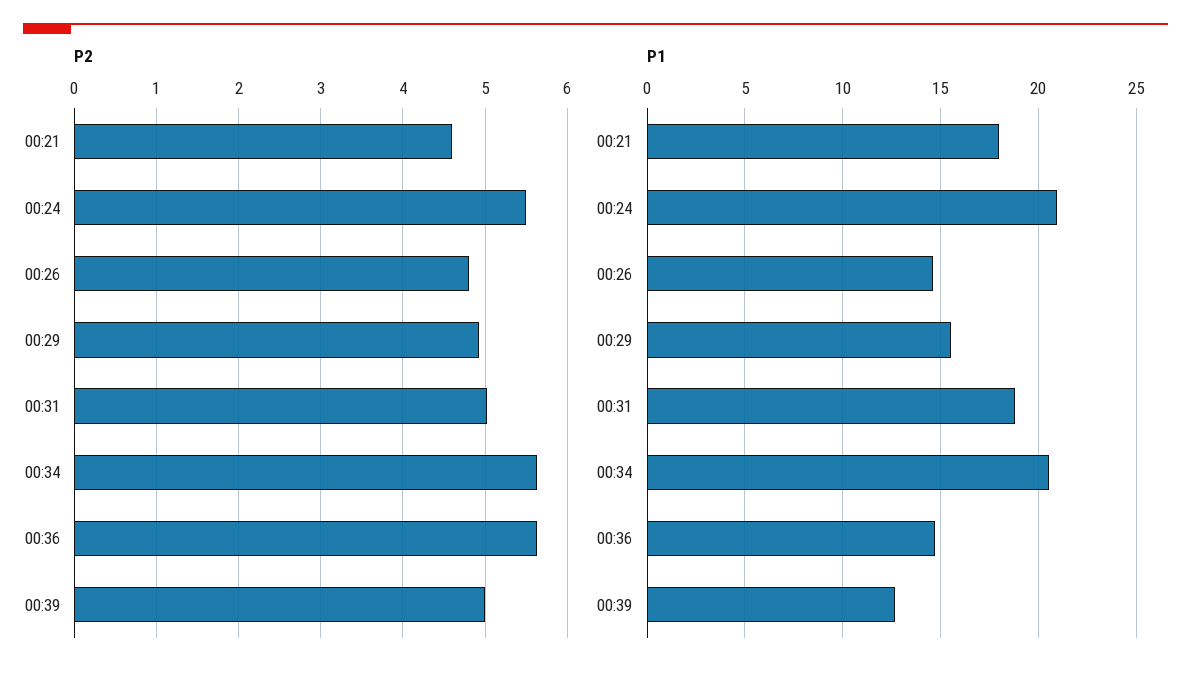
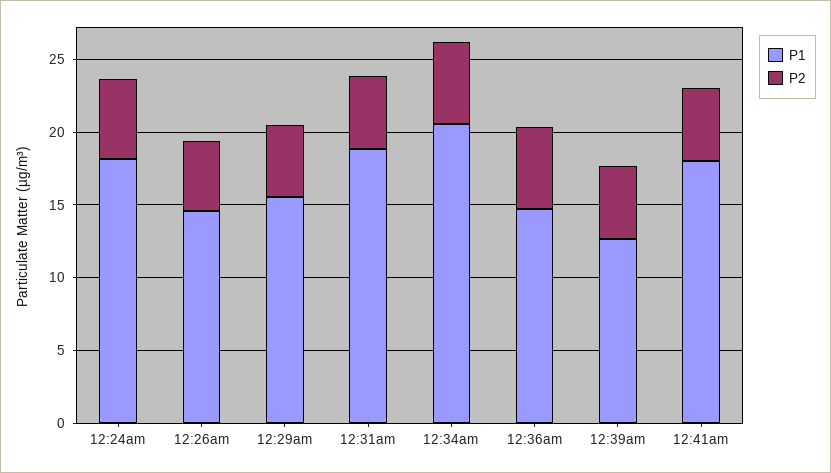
P2, 00:21: 4.6 -> none
P1, 00:21: 18 -> none
P1, 00:24: 21 -> 18
P1, 12:41am: none -> 18
P2, 12:41am: none -> 5

